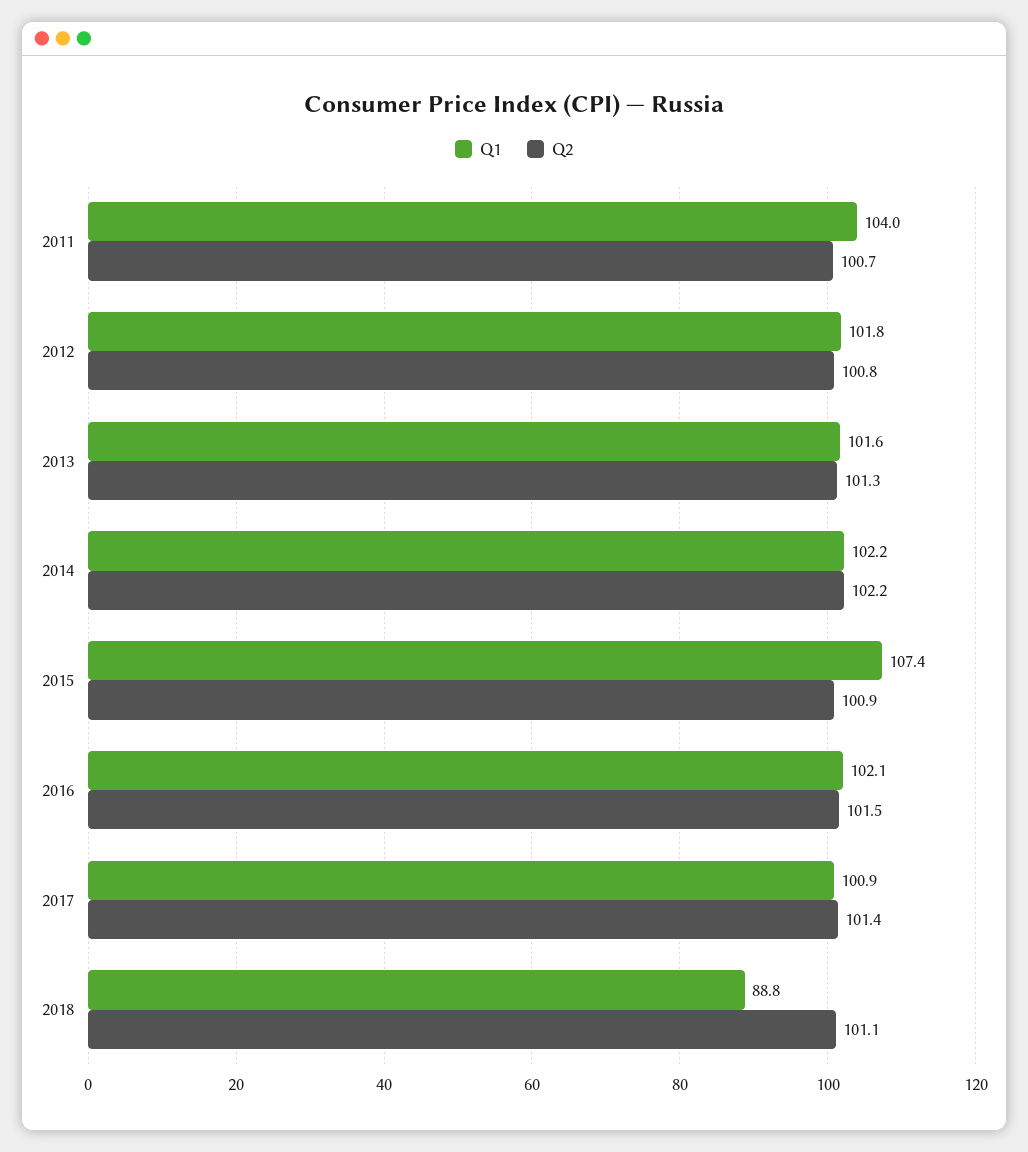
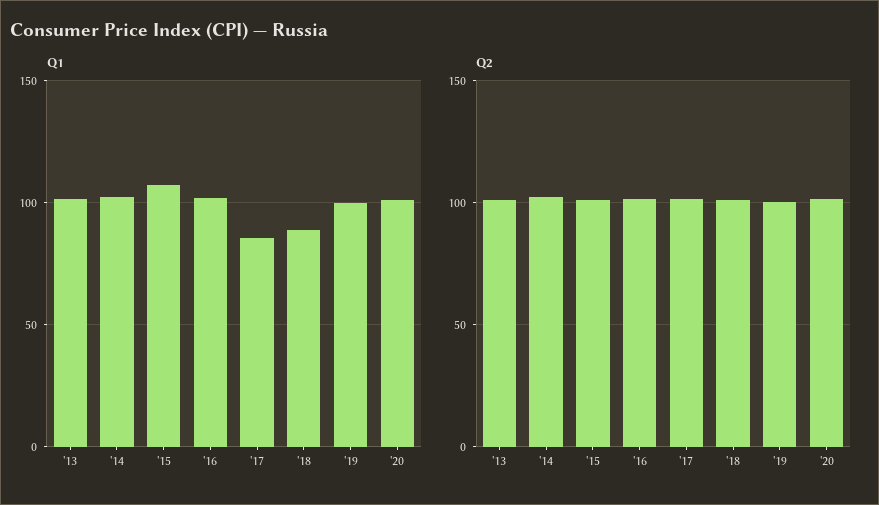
Q1, 2011: 104 -> none
Q2, 2011: 100.7 -> none
Q1, 2012: 101.8 -> none
Q2, 2012: 100.8 -> none
Q1, 2017: 100.9 -> 85
Q1, '19: none -> 100
Q1, '20: none -> 100
Q2, '19: none -> 100
Q2, '20: none -> 100

